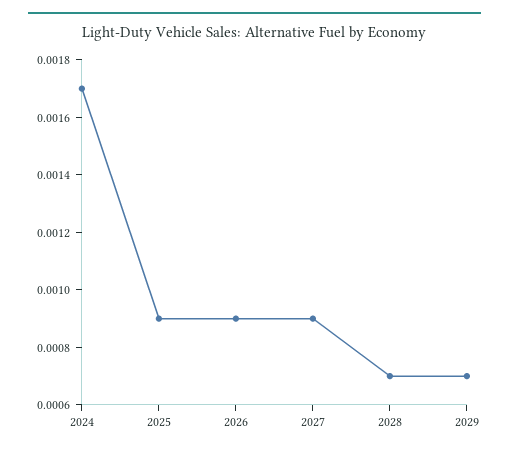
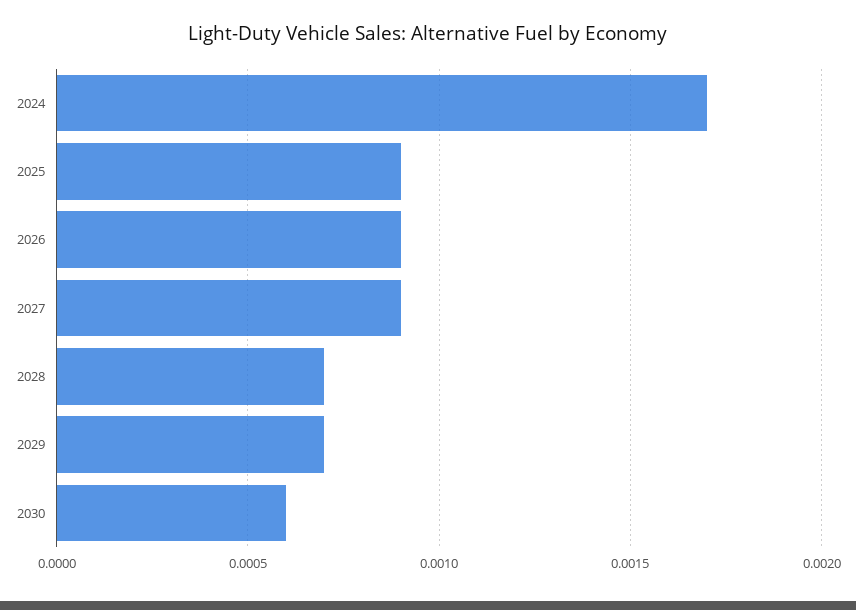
2030: none -> 0.0006

